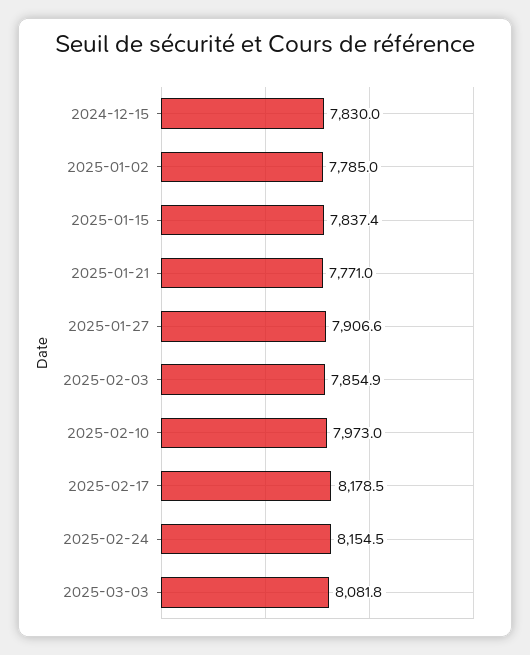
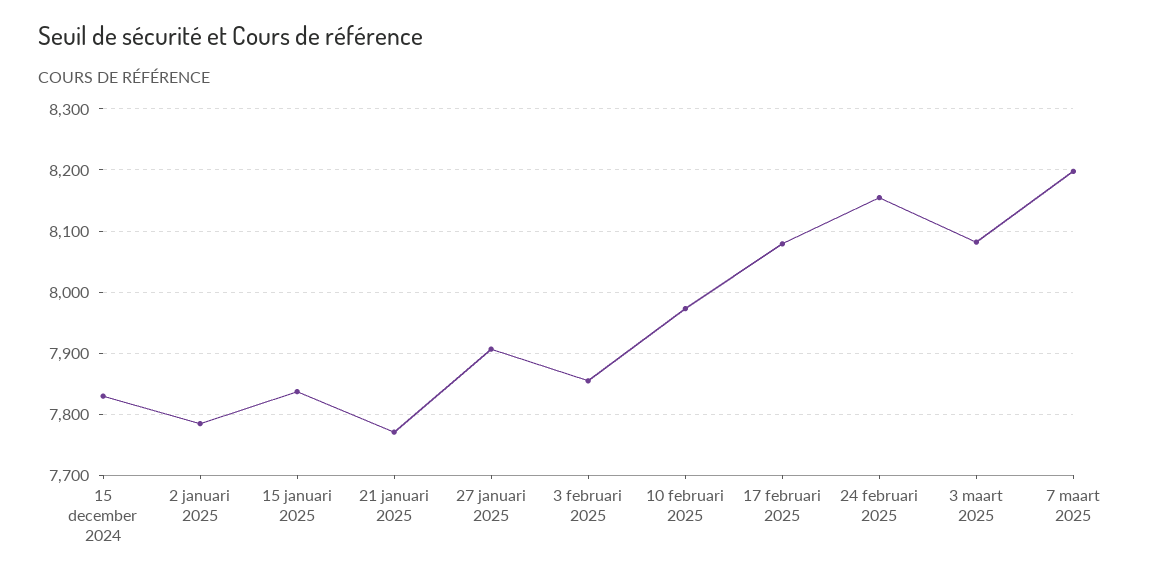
2025-02-17: 8178.5 -> 8080
7 maart 2025: none -> 8200

